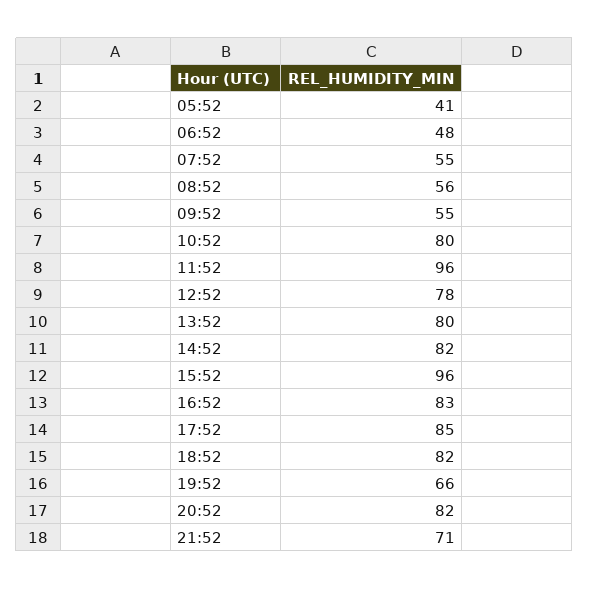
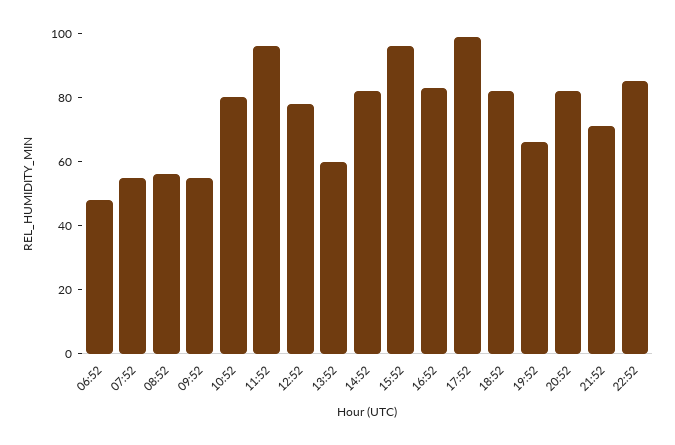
05:52: 41 -> none
13:52: 80 -> 60
17:52: 85 -> 100
22:52: none -> 85

